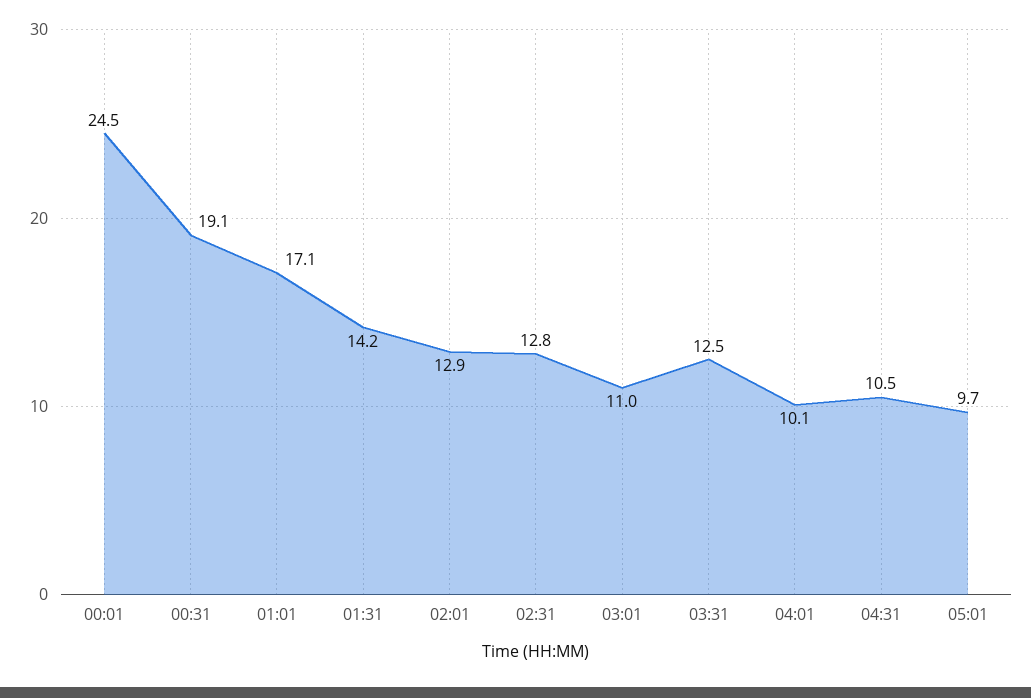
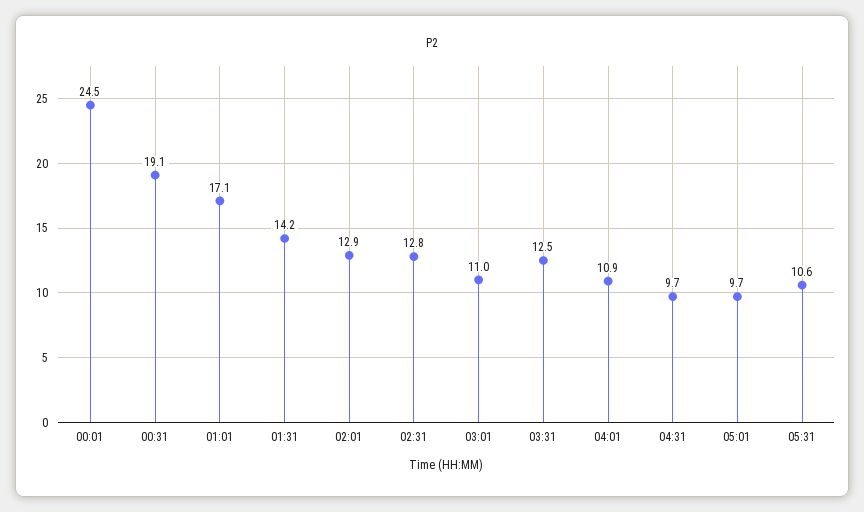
04:01: 10.1 -> 10.9
04:31: 10.5 -> 9.7
05:31: none -> 10.6

